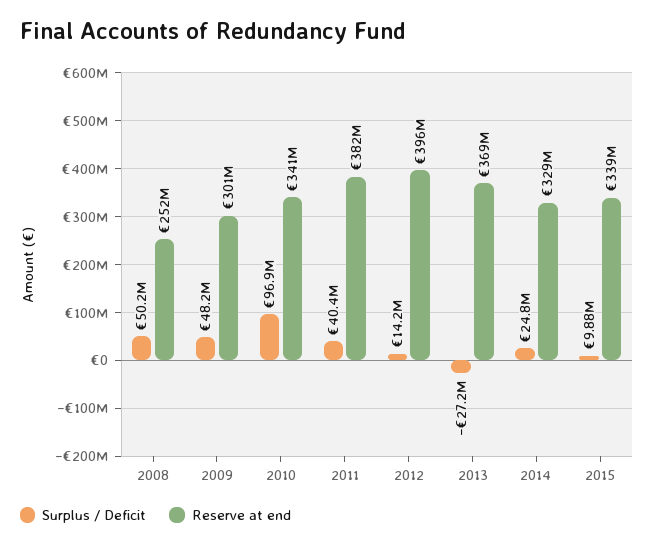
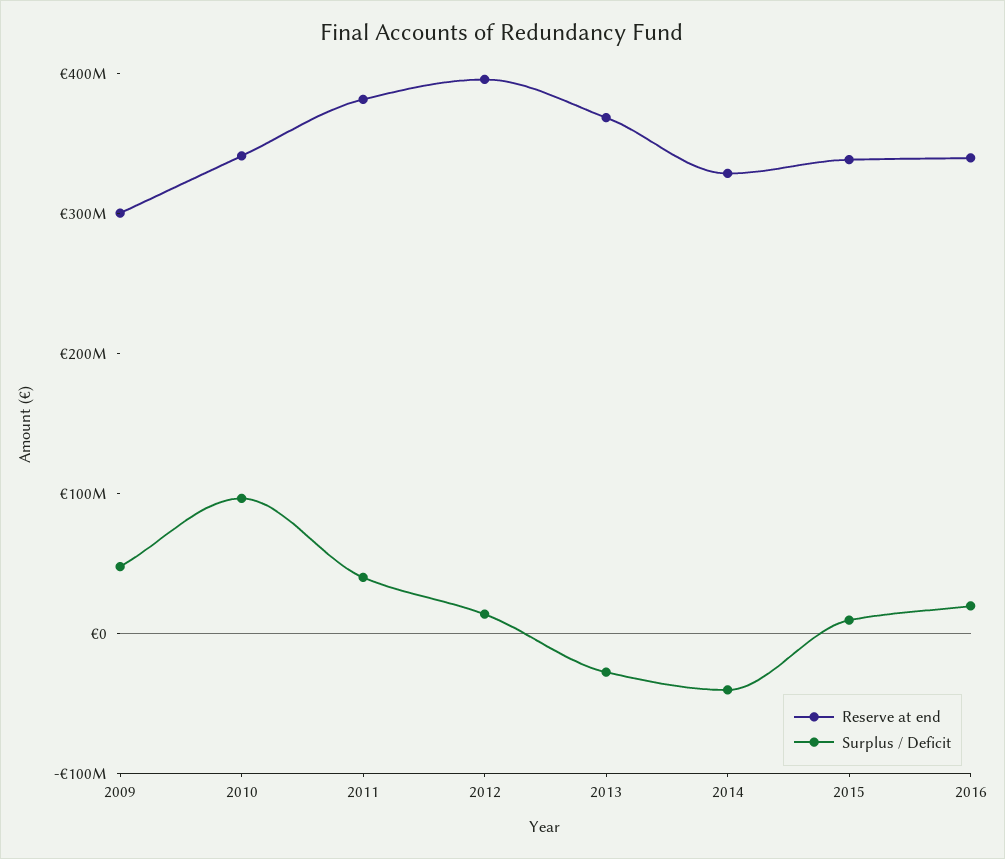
Surplus / Deficit, 2008: 50200000 -> none
Reserve at end, 2008: 252000000 -> none
Surplus / Deficit, 2014: 24800000 -> -40000000
Reserve at end, 2016: none -> 340000000
Surplus / Deficit, 2016: none -> 20000000

